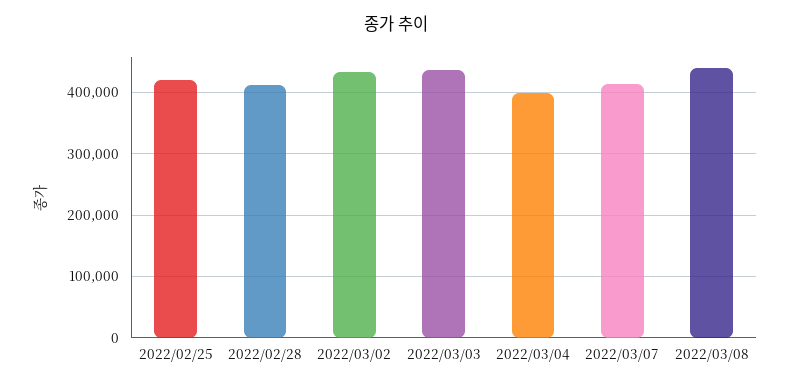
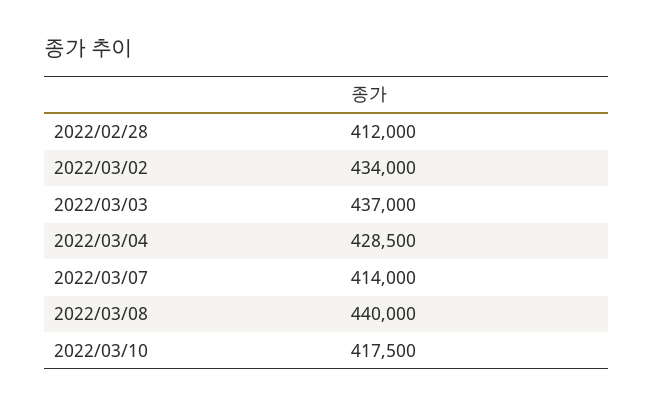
2022/02/25: 420000 -> none
2022/03/04: 400000 -> 428500
2022/03/10: none -> 417500

